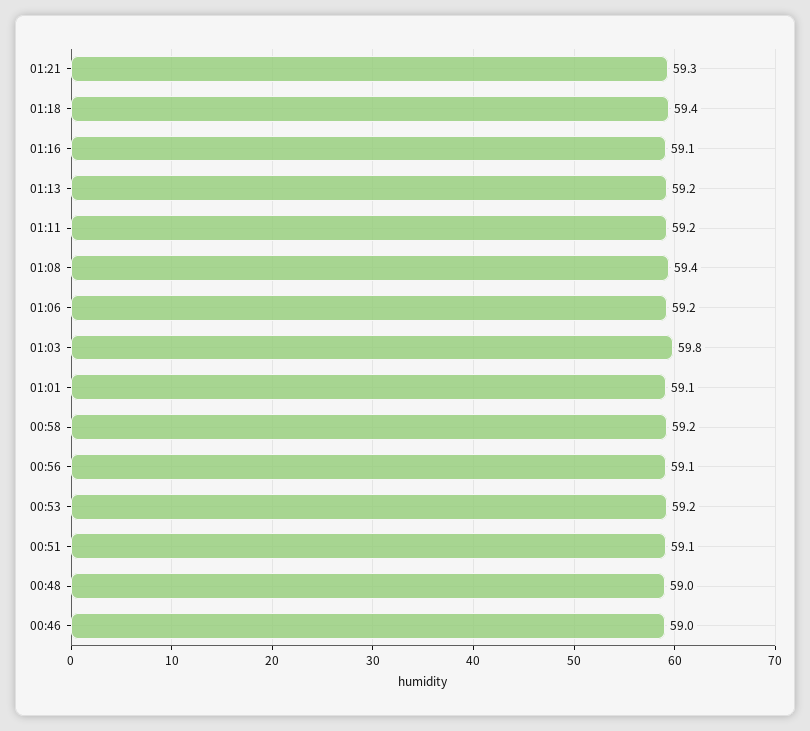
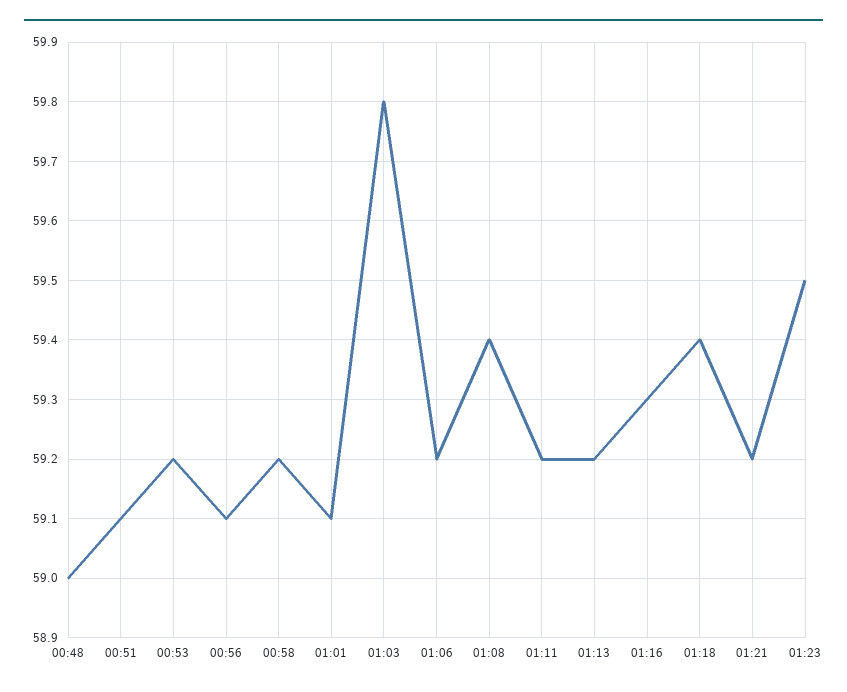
01:21: 59.3 -> 59.2
01:16: 59.1 -> 59.3
00:46: 59 -> none
01:23: none -> 59.5

